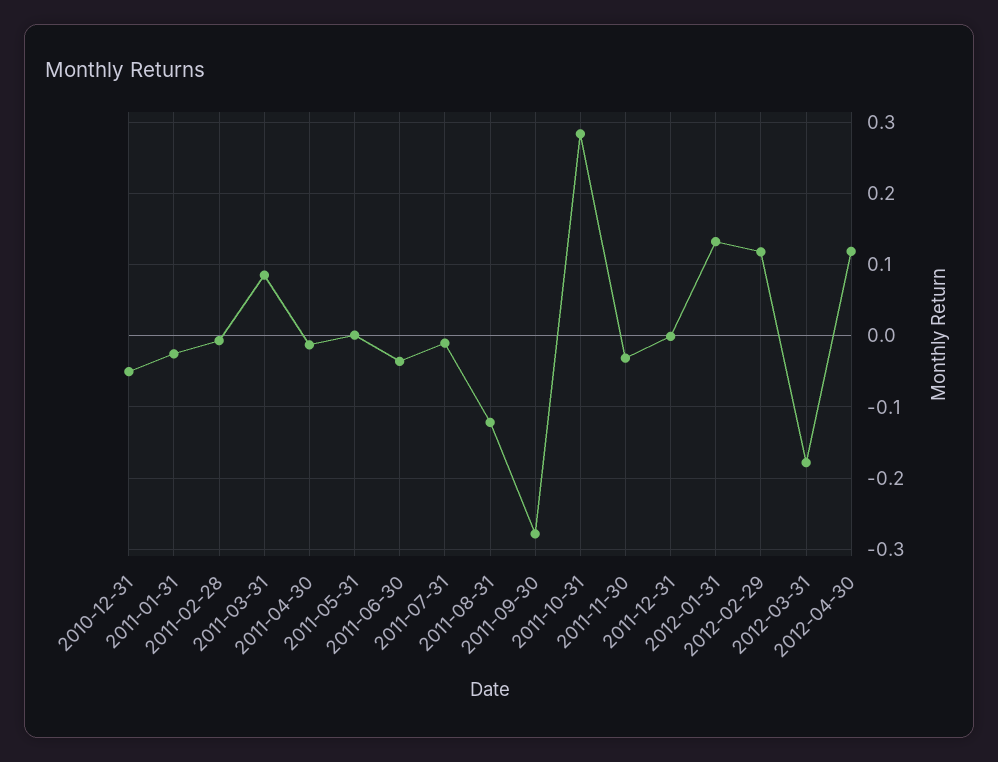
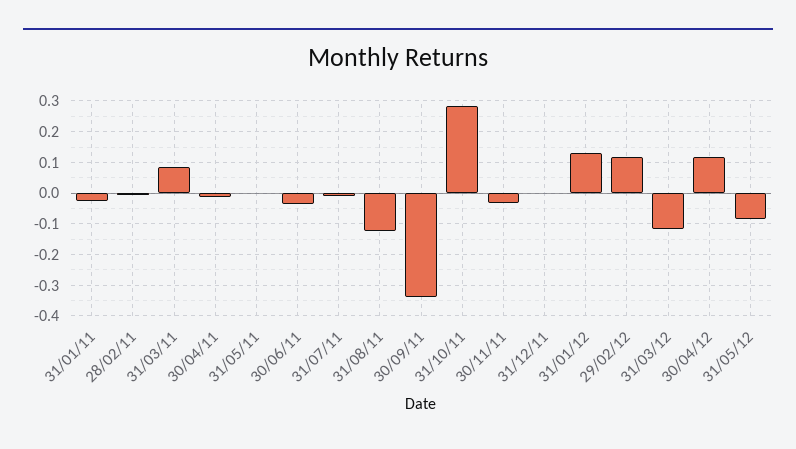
2010-12-31: -0.05 -> none
2011-09-30: -0.28 -> -0.34
2012-03-31: -0.18 -> -0.12
31/05/12: none -> -0.08

